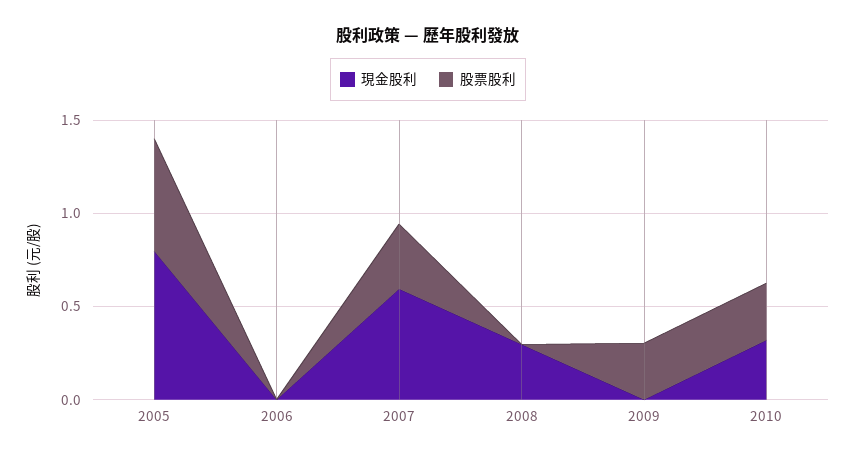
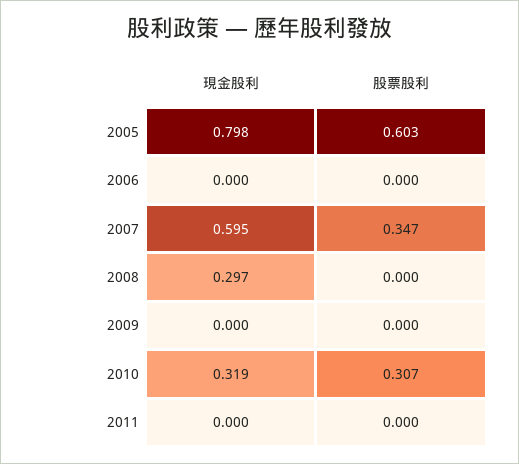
股票股利, 2009: 0.3 -> 0
現金股利, 2011: none -> 0
股票股利, 2011: none -> 0

